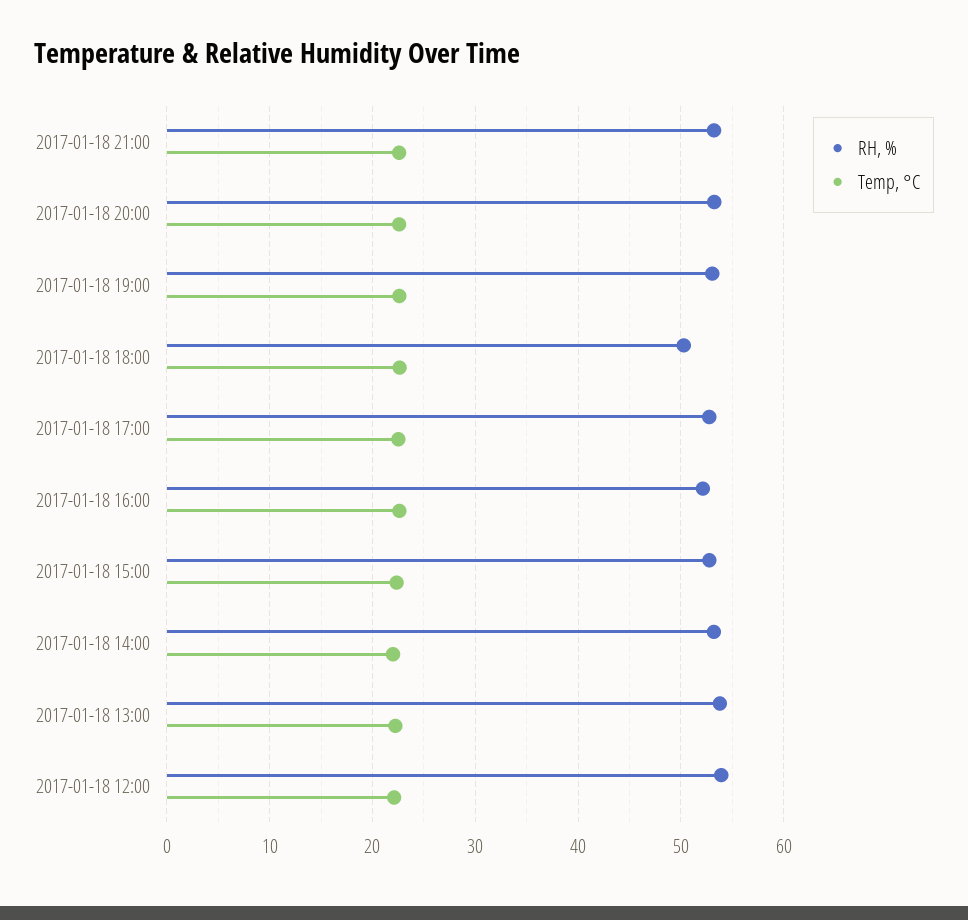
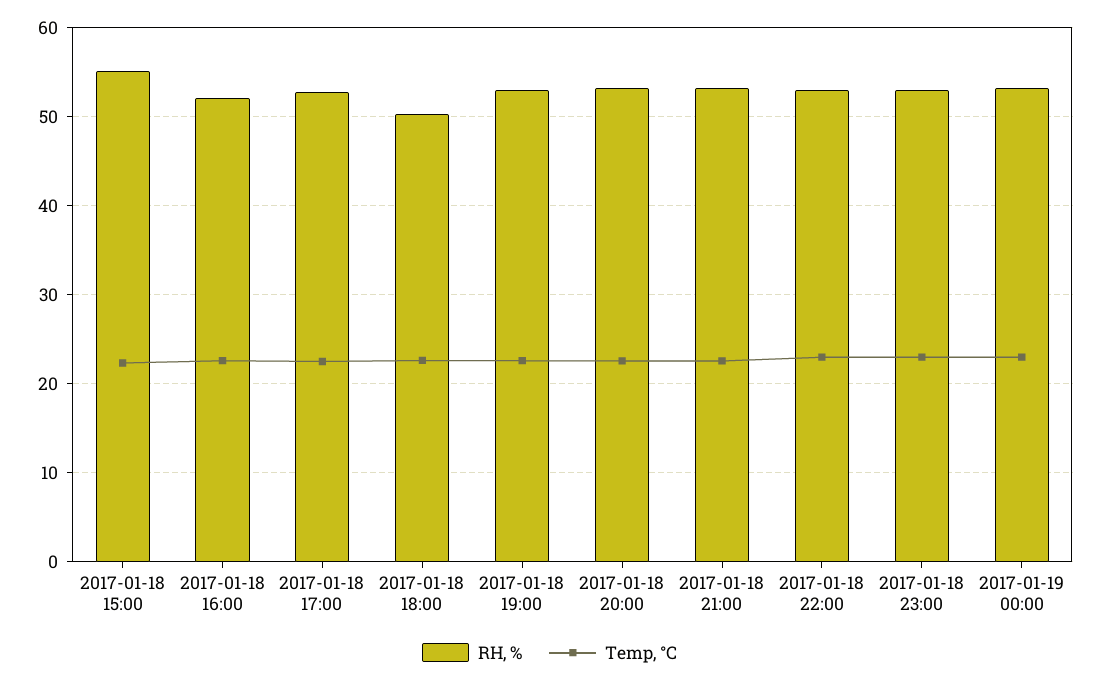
RH, %, 2017-01-18 15:00: 53 -> 55
RH, %, 2017-01-18 14:00: 53 -> none
Temp, °C, 2017-01-18 14:00: 22 -> none
RH, %, 2017-01-18 13:00: 54 -> none
Temp, °C, 2017-01-18 13:00: 22 -> none
RH, %, 2017-01-18 12:00: 54 -> none
Temp, °C, 2017-01-18 12:00: 22 -> none
RH, %, 2017-01-18 22:00: none -> 53
Temp, °C, 2017-01-18 22:00: none -> 23
RH, %, 2017-01-18 23:00: none -> 53
Temp, °C, 2017-01-18 23:00: none -> 23
RH, %, 2017-01-19 00:00: none -> 53
Temp, °C, 2017-01-19 00:00: none -> 23

